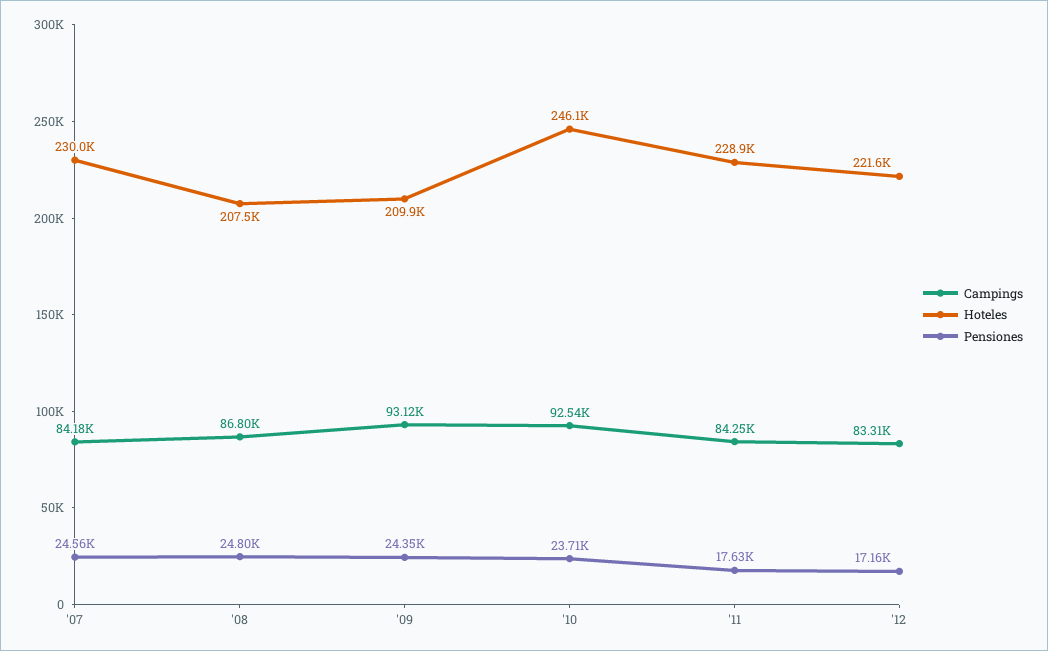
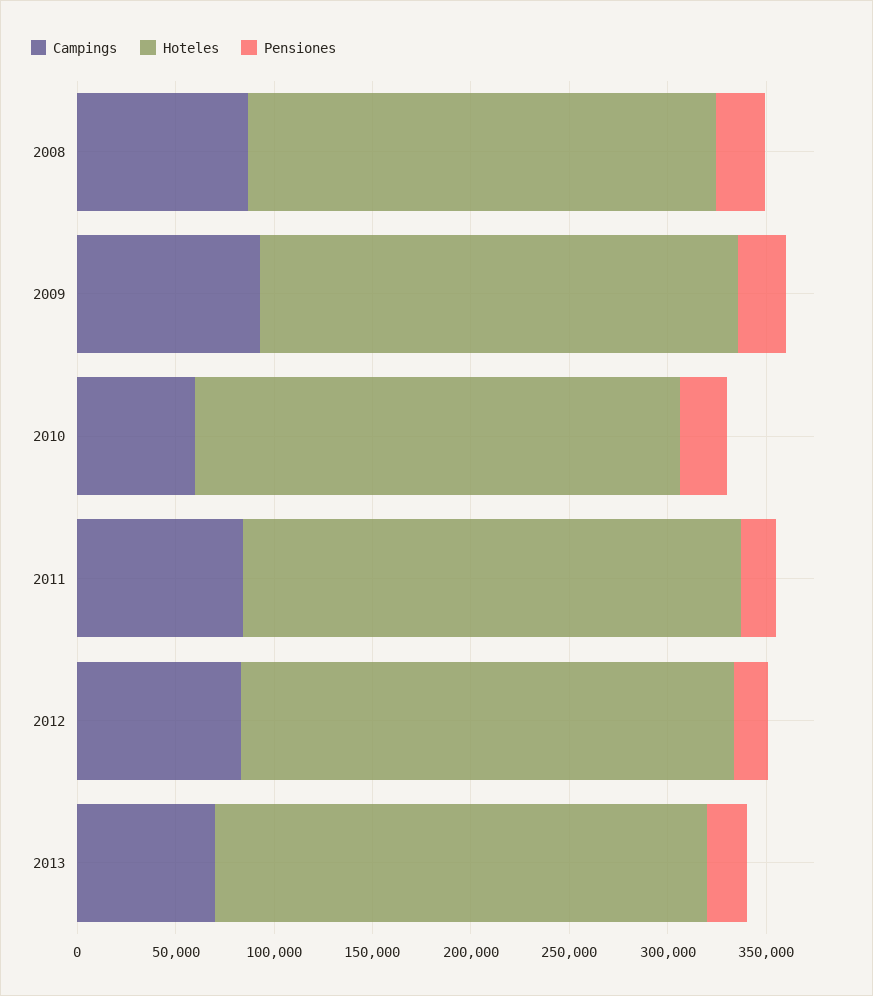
Campings, '07: 84180 -> none
Hoteles, '07: 230000 -> none
Pensiones, '07: 24560 -> none
Hoteles, '08: 207500 -> 240000
Hoteles, '09: 209900 -> 240000
Campings, '10: 92540 -> 60000
Hoteles, '11: 228900 -> 250000
Hoteles, '12: 221600 -> 250000
Campings, 2013: none -> 70000
Hoteles, 2013: none -> 250000
Pensiones, 2013: none -> 20000

